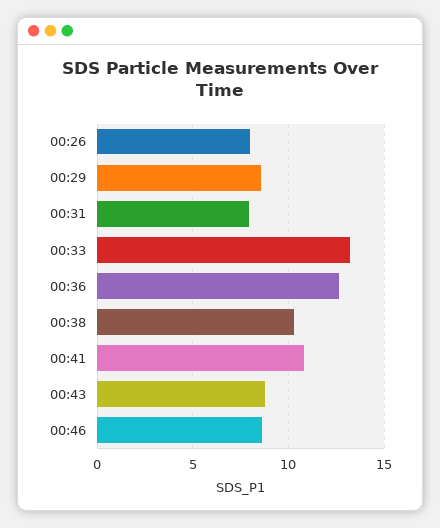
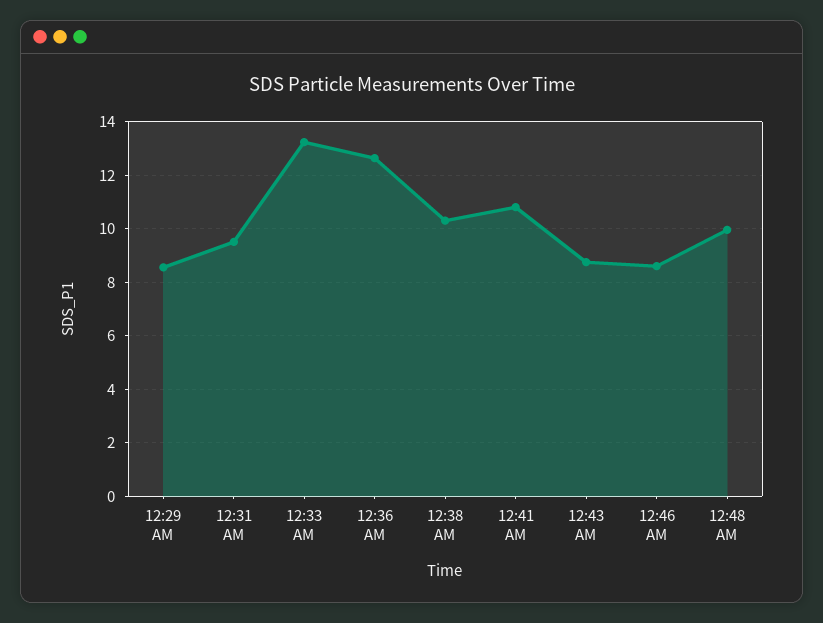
00:26: 8 -> none
00:31: 8 -> 9.5
12:48 AM: none -> 10

